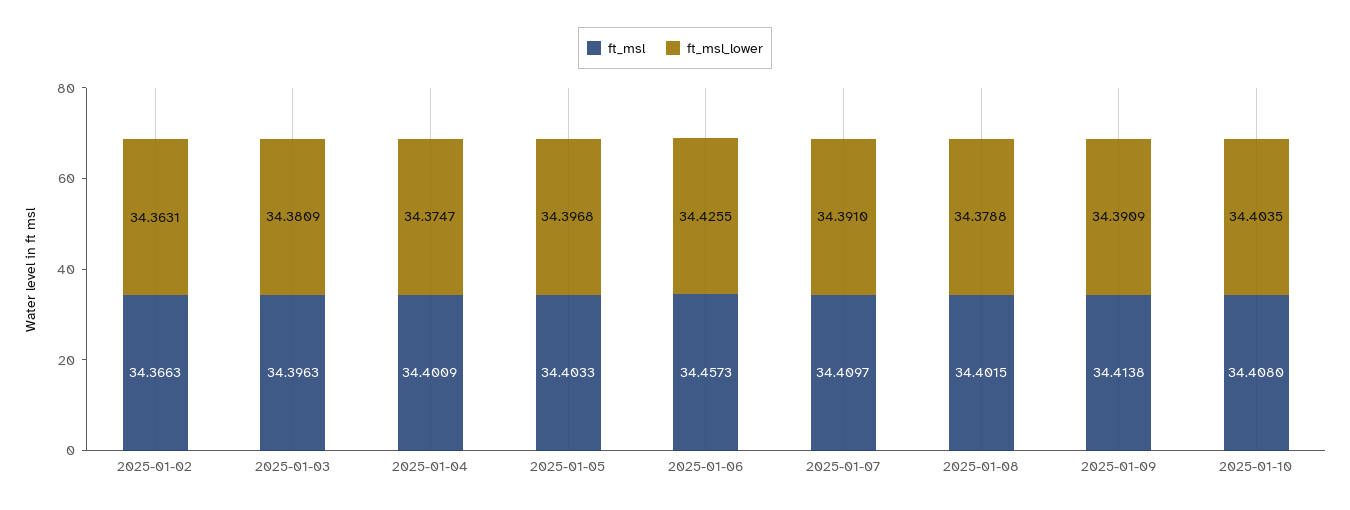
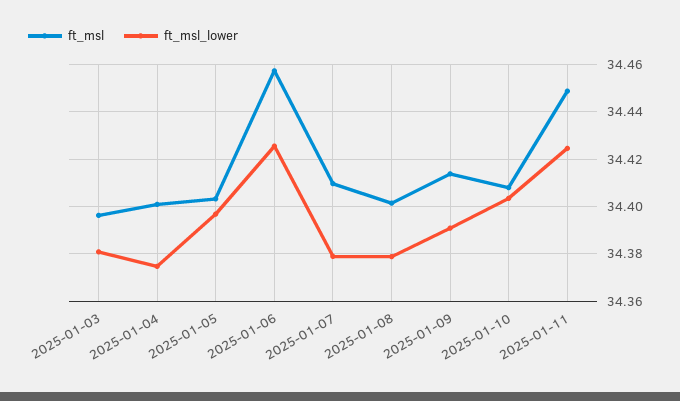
ft_msl, 2025-01-02: 34.3663 -> none
ft_msl_lower, 2025-01-02: 34.3631 -> none
ft_msl_lower, 2025-01-07: 34.391 -> 34.38
ft_msl, 2025-01-11: none -> 34.45
ft_msl_lower, 2025-01-11: none -> 34.425

